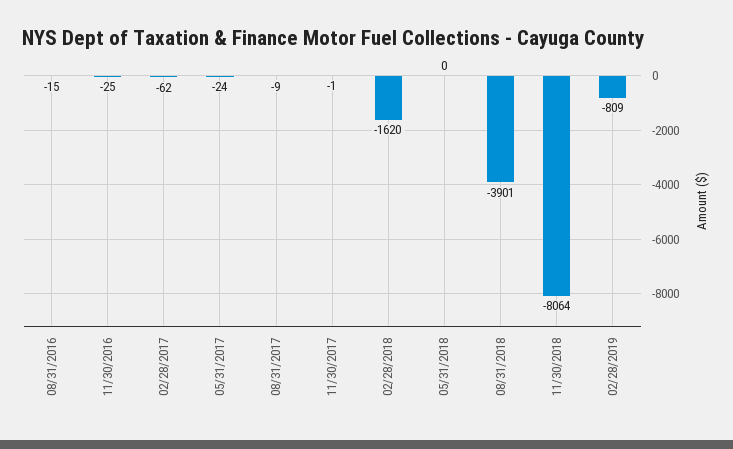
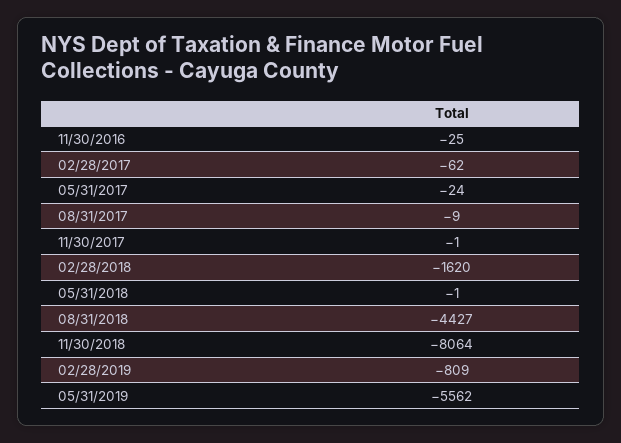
08/31/2016: -15 -> none
05/31/2018: 0 -> -1
08/31/2018: -3901 -> -4427
05/31/2019: none -> -5562

